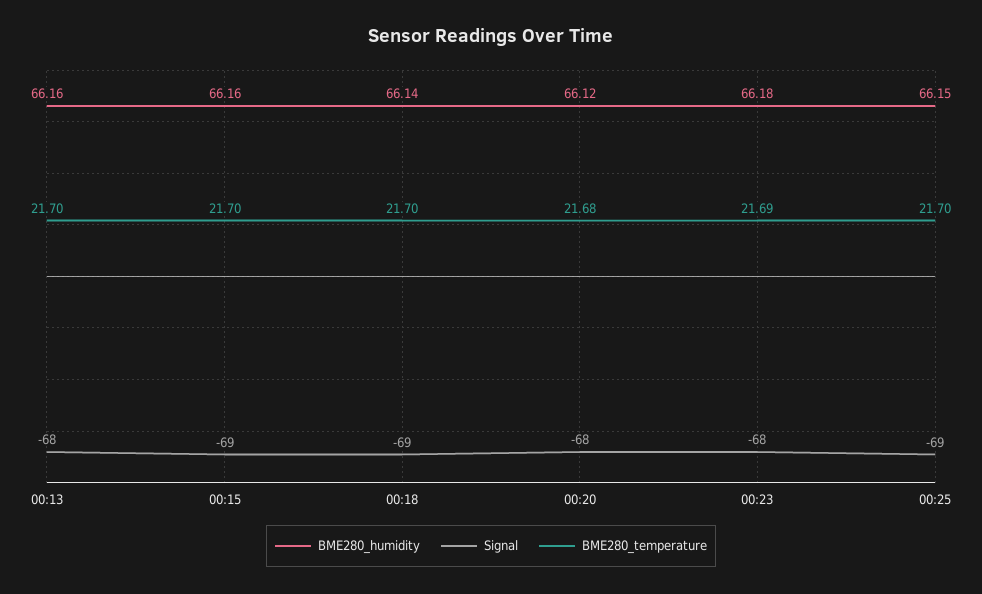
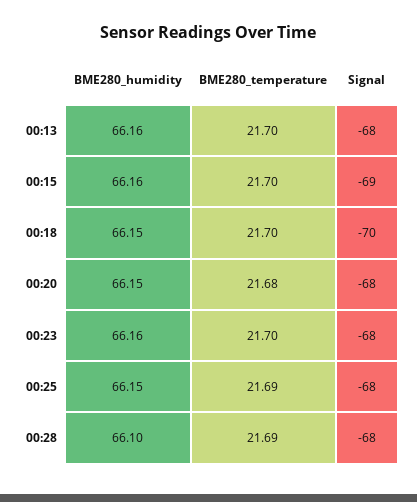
BME280_humidity, 00:18: 66.14 -> 66.15
Signal, 00:18: -69 -> -70
BME280_humidity, 00:20: 66.12 -> 66.15
BME280_humidity, 00:23: 66.18 -> 66.16
BME280_temperature, 00:23: 21.69 -> 21.7
Signal, 00:25: -69 -> -68
BME280_temperature, 00:25: 21.7 -> 21.69
BME280_humidity, 00:28: none -> 66.1
BME280_temperature, 00:28: none -> 21.69
Signal, 00:28: none -> -68

